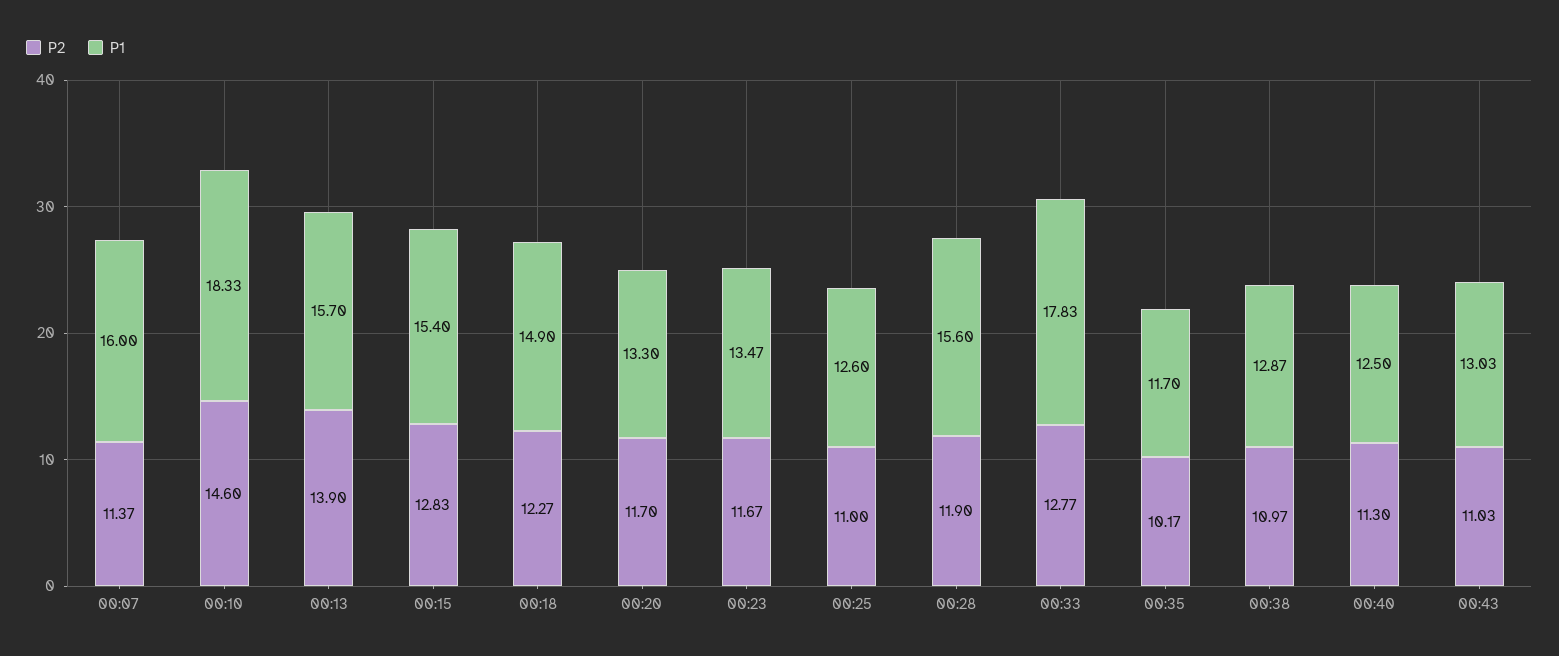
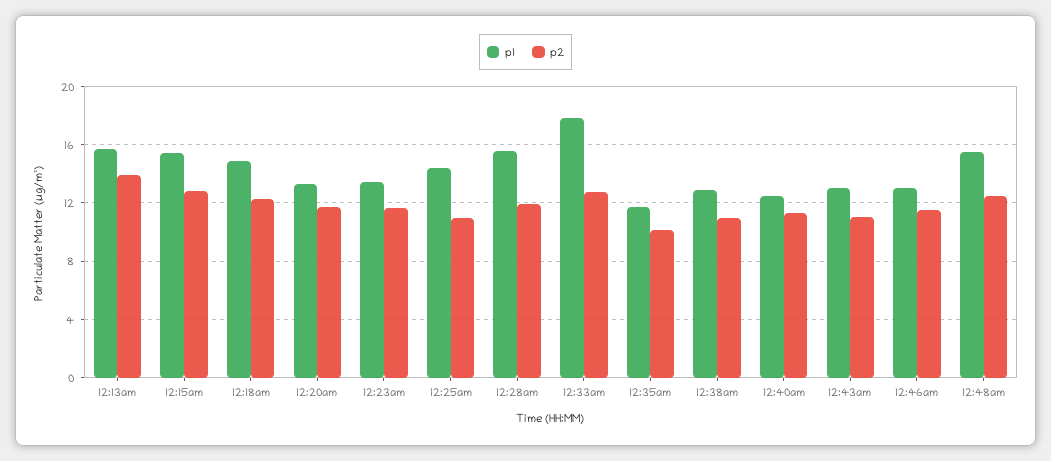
P2, 00:07: 11.37 -> none
P1, 00:07: 16 -> none
P2, 00:10: 14.6 -> none
P1, 00:10: 18.33 -> none
P1, 00:25: 12.6 -> 14.5
P1, 12:46am: none -> 13
P2, 12:46am: none -> 11.5
P1, 12:48am: none -> 15.5
P2, 12:48am: none -> 12.5

